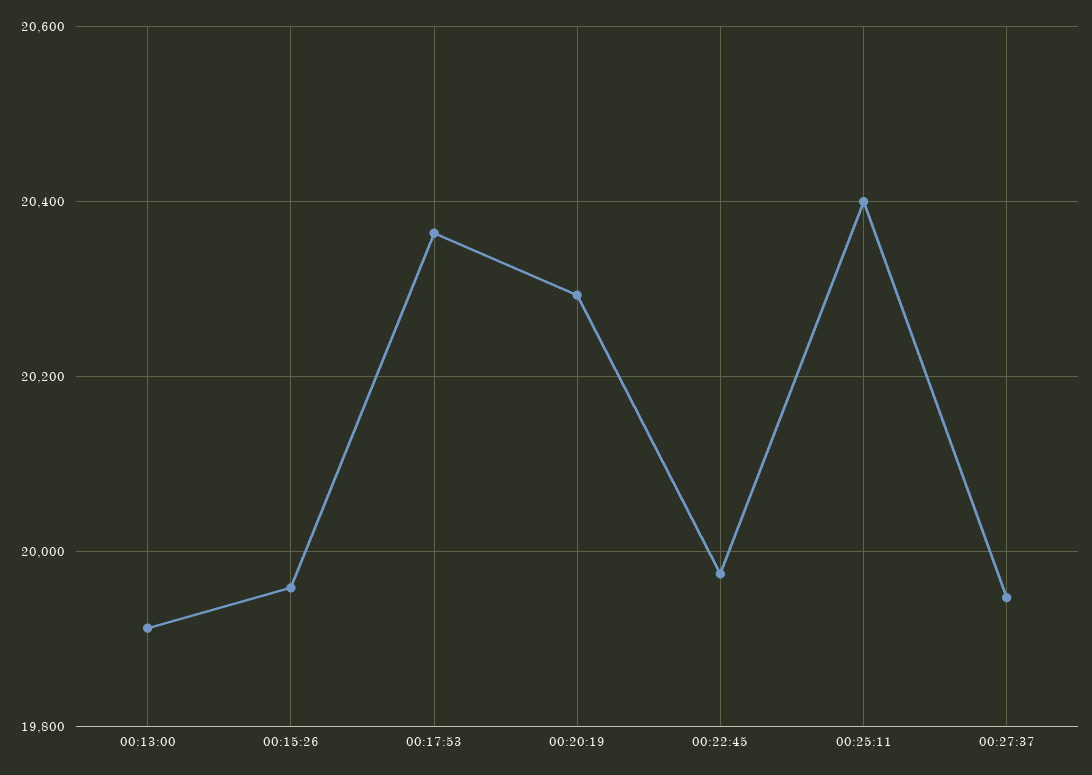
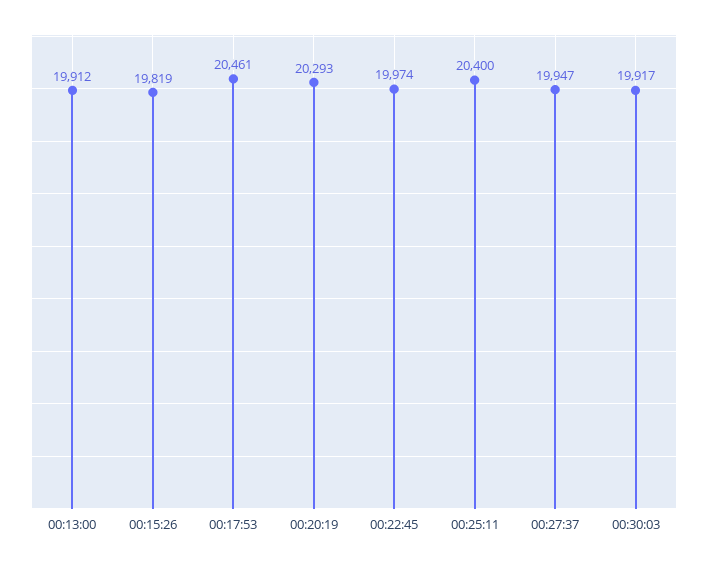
00:15:26: 19960 -> 19819
00:17:53: 20360 -> 20461
00:30:03: none -> 19917

